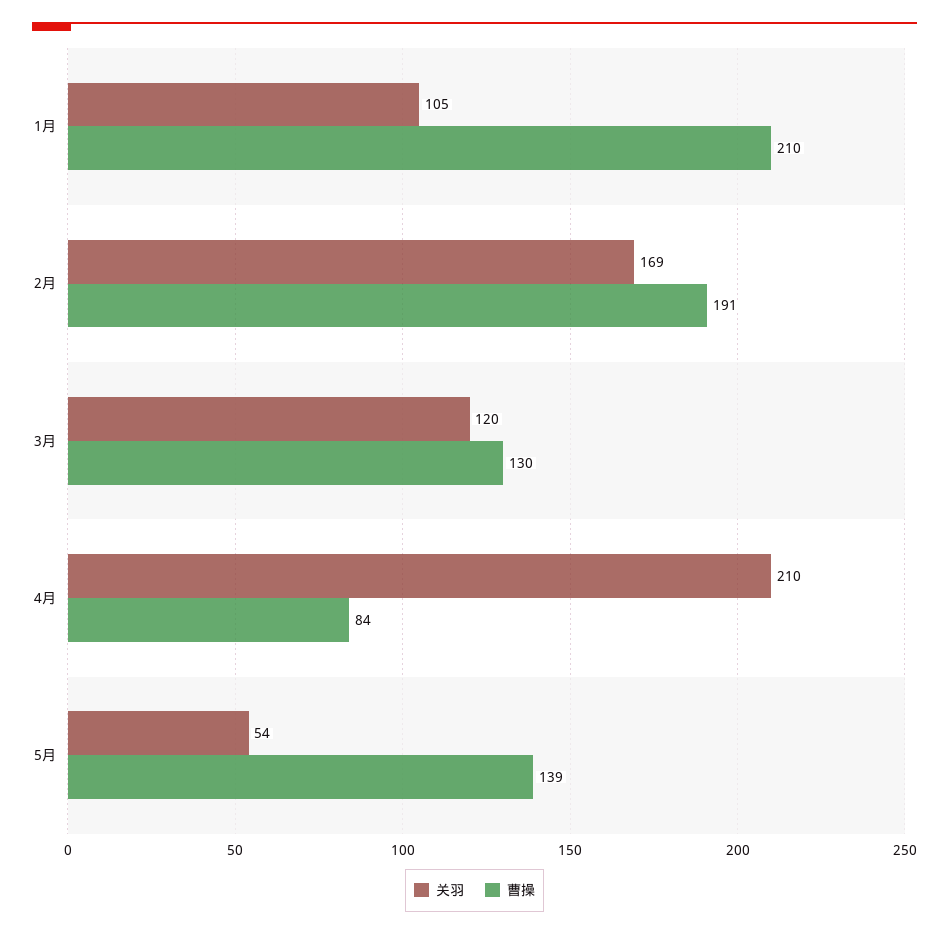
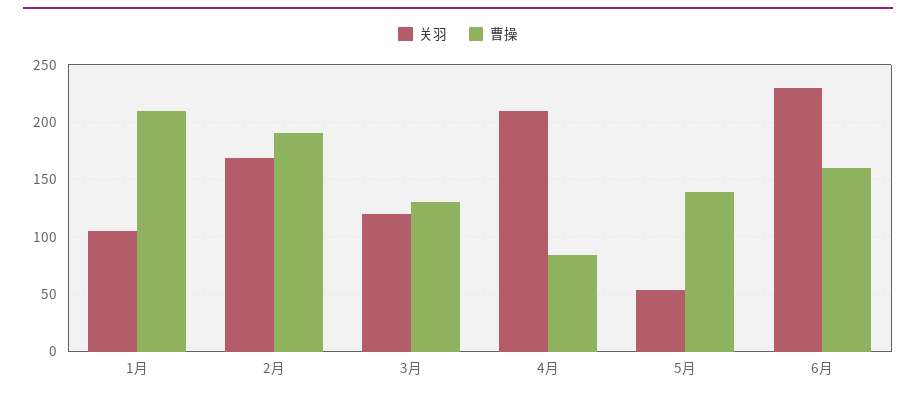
关羽, 6月: none -> 230
曹操, 6月: none -> 160

